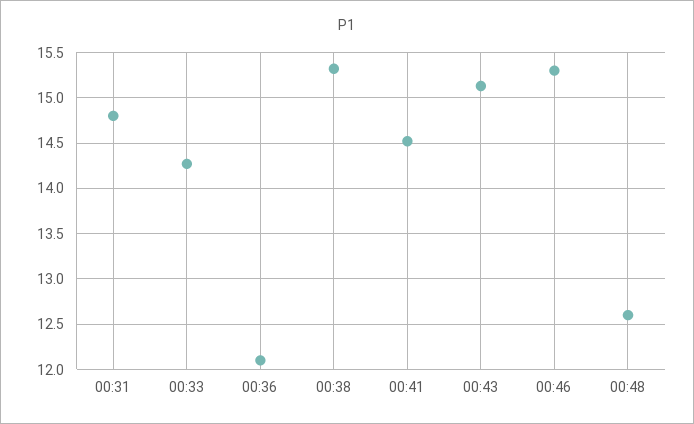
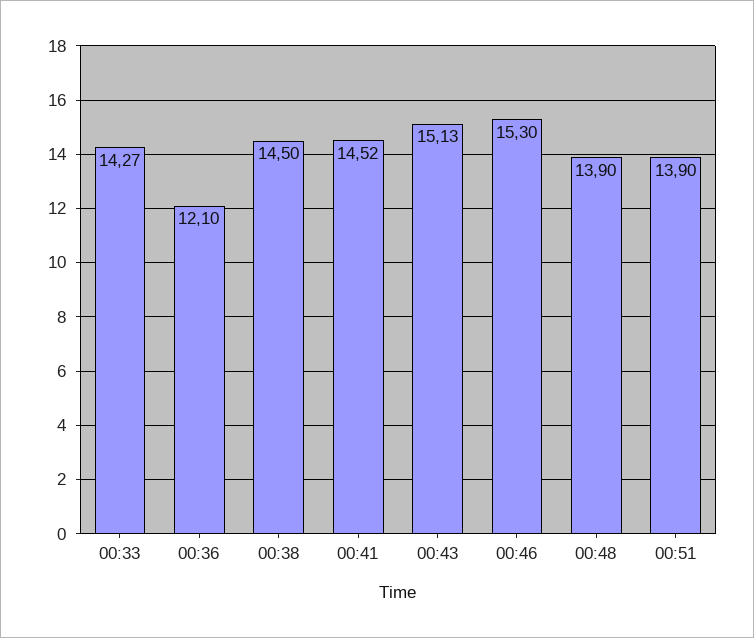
00:31: 14.8 -> none
00:38: 15.3 -> 14.5
00:48: 12.6 -> 13.9
00:51: none -> 13.9

